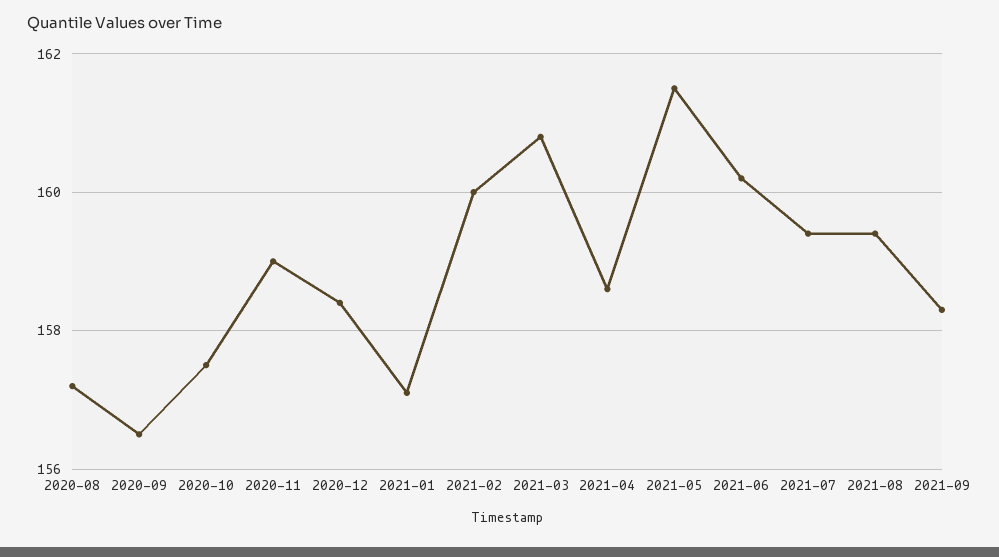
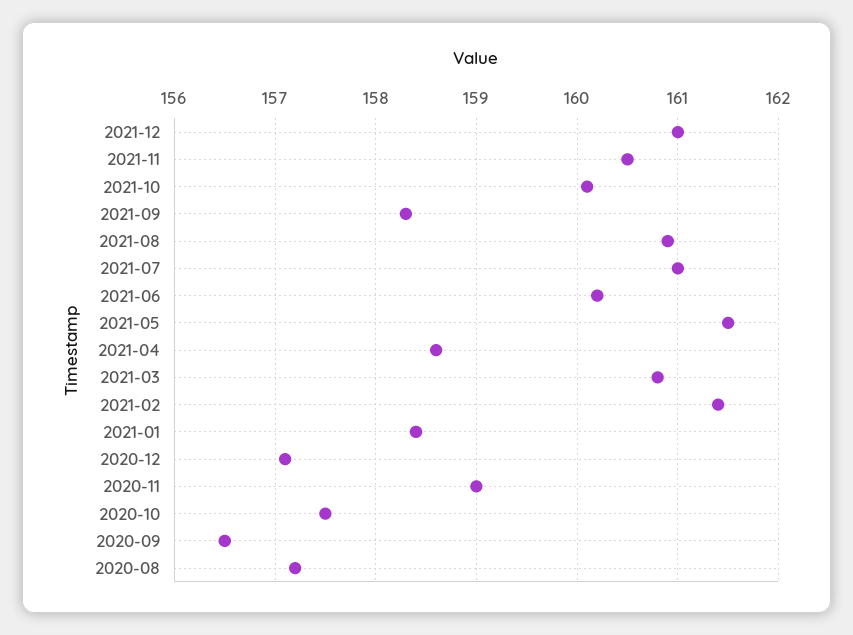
2020-12: 158.5 -> 157.1
2021-01: 157 -> 158.4
2021-02: 160 -> 161.4
2021-07: 159.5 -> 161
2021-08: 159.5 -> 160.9
2021-12: none -> 161
2021-11: none -> 160.5
2021-10: none -> 160.1

